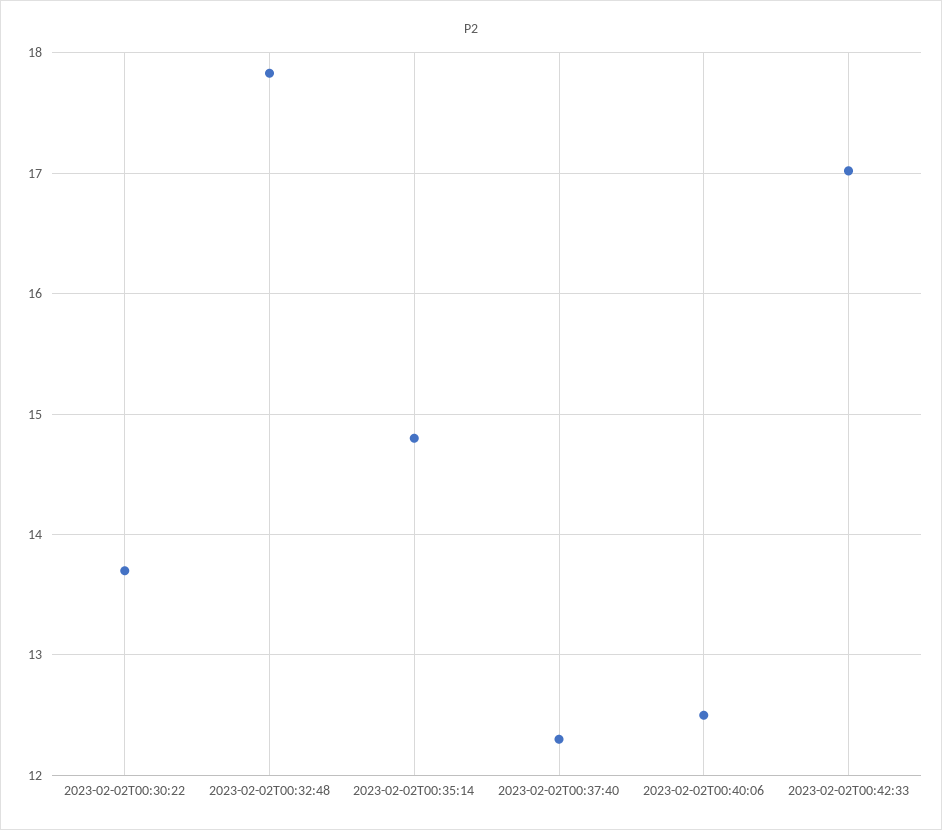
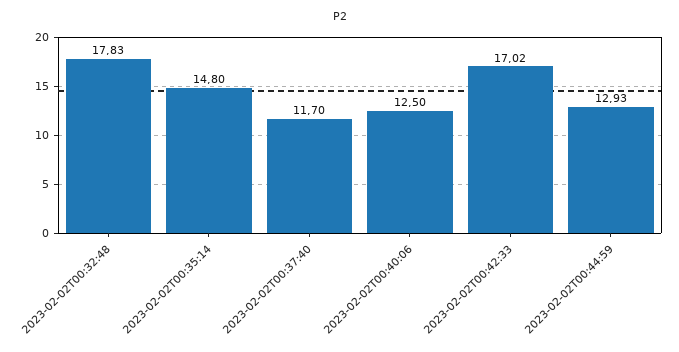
2023-02-02T00:30:22: 13.7 -> none
2023-02-02T00:37:40: 12.3 -> 11.7
2023-02-02T00:44:59: none -> 12.93

